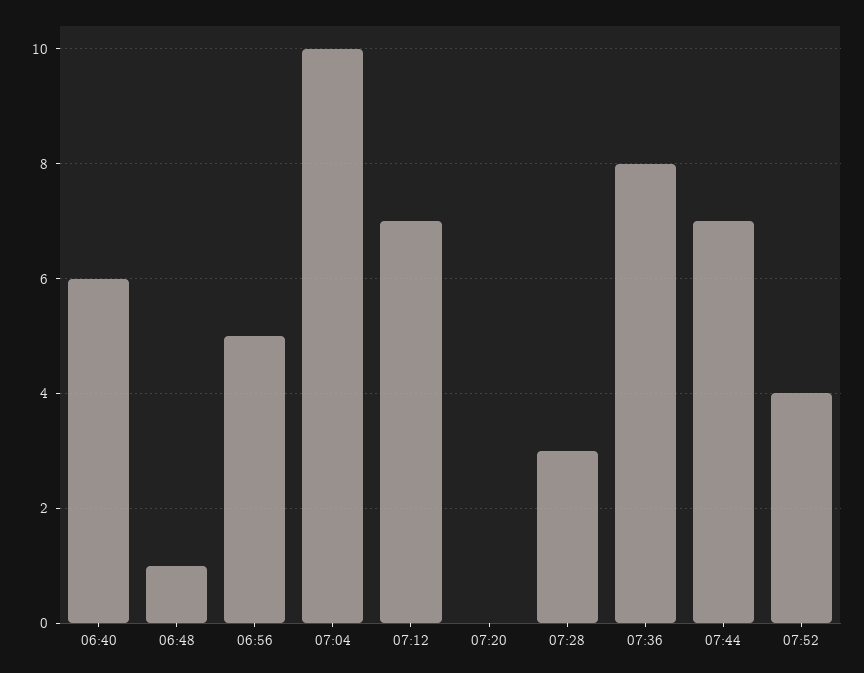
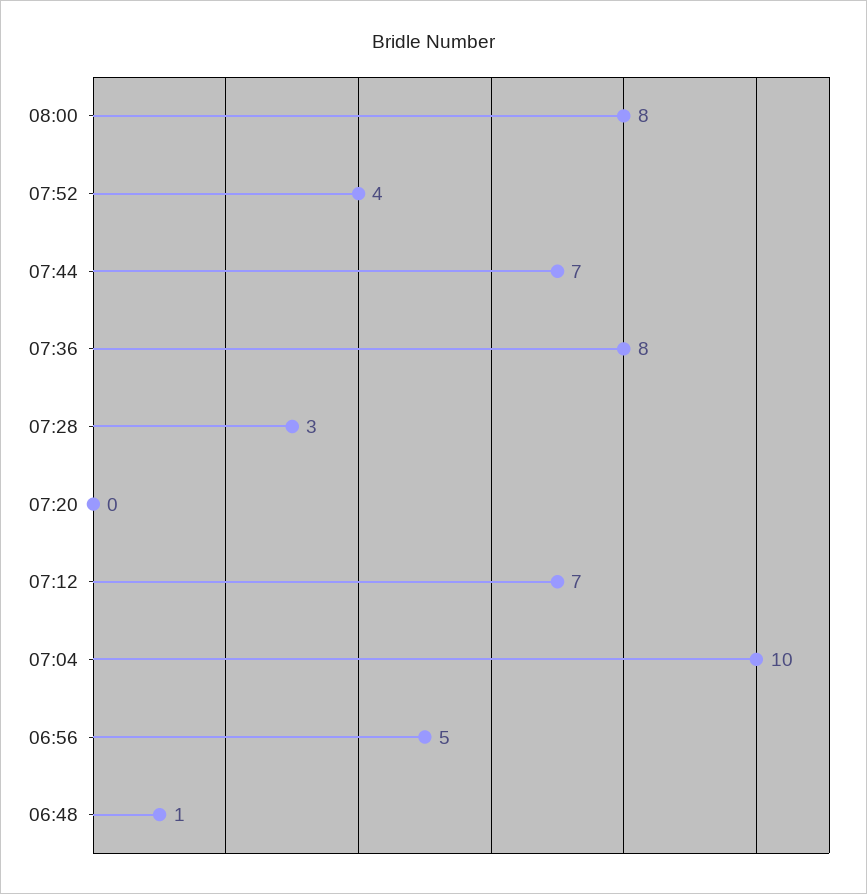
06:40: 6 -> none
08:00: none -> 8

